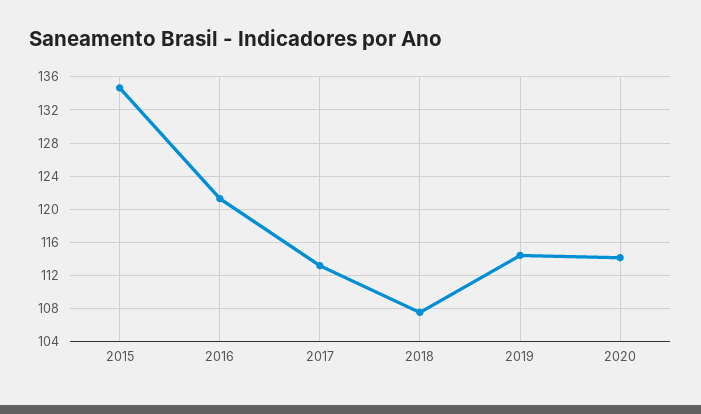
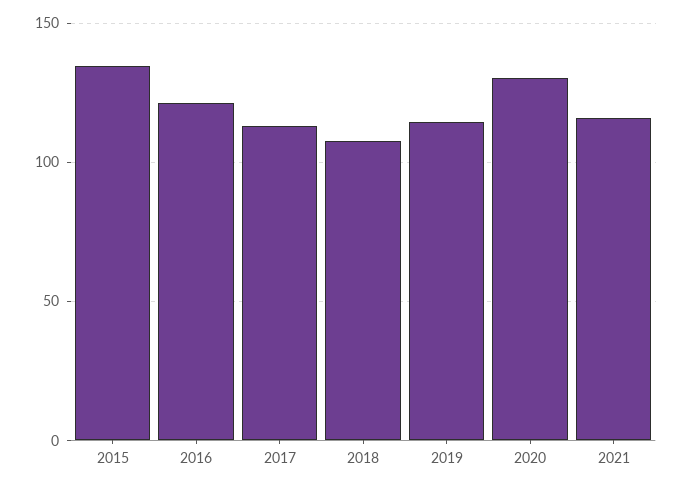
2020: 114 -> 130
2021: none -> 115

